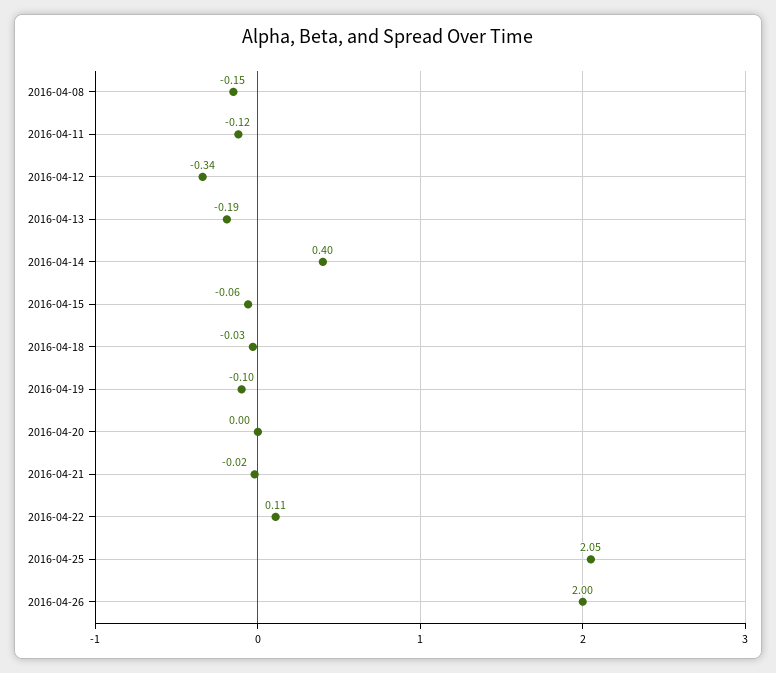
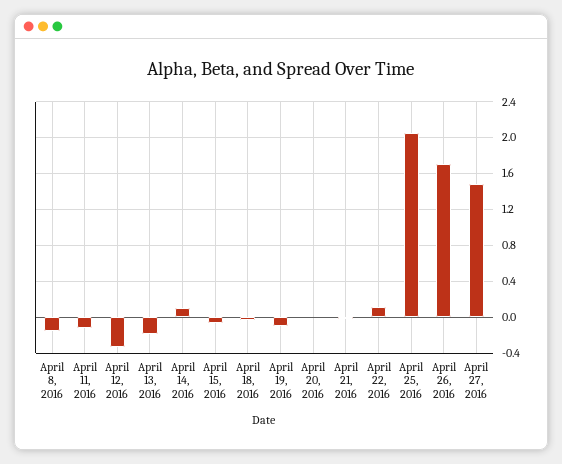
2016-04-14: 0.4 -> 0.1
2016-04-26: 2 -> 1.7
April 27, 2016: none -> 1.5

